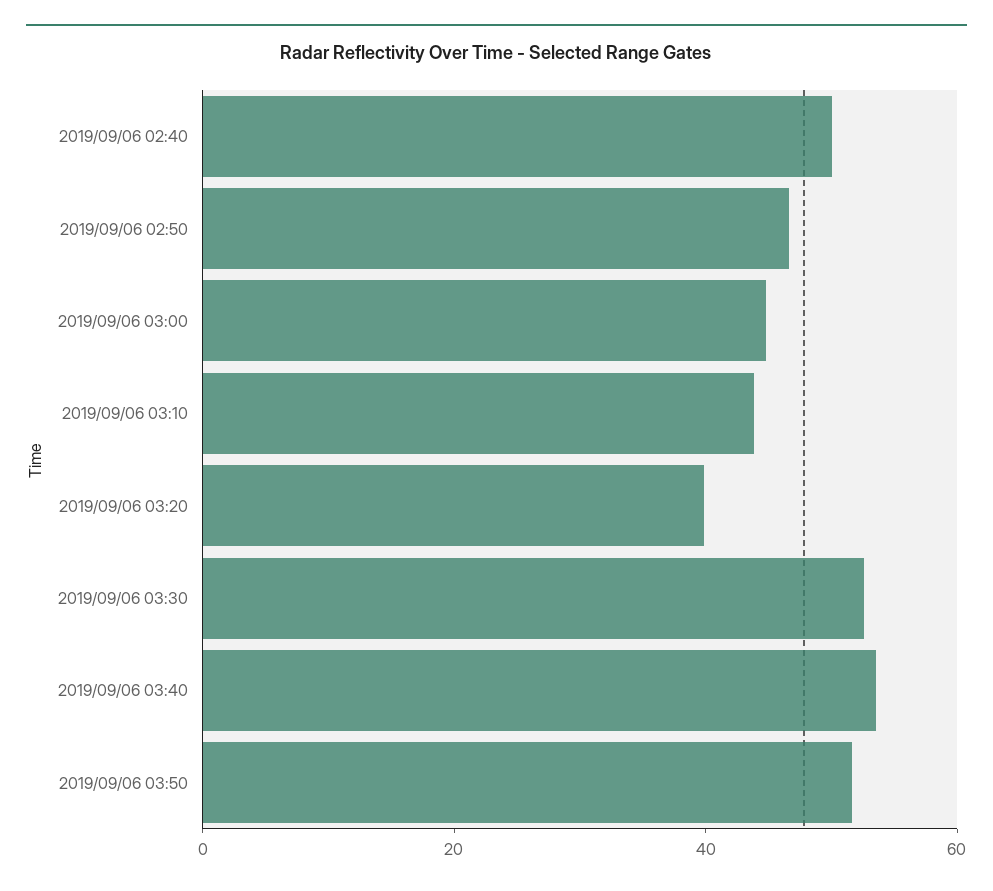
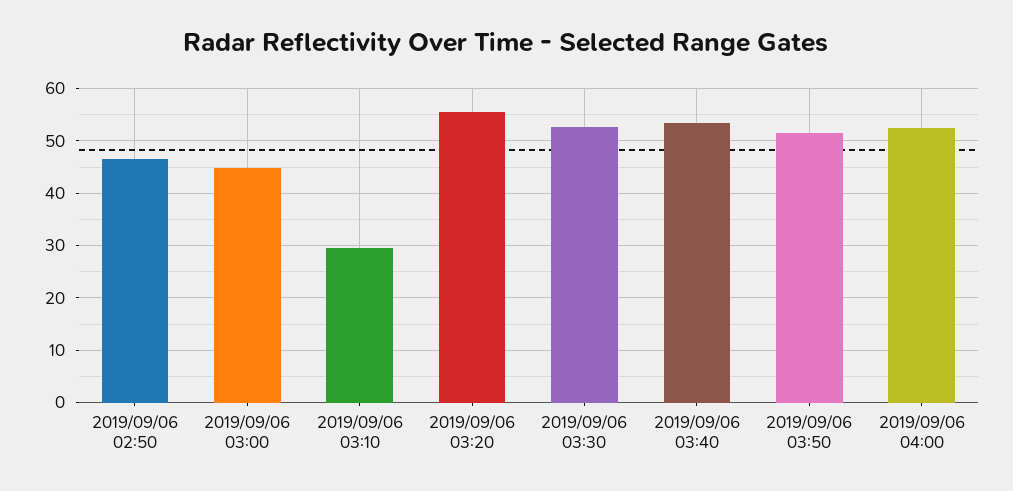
2019/09/06 02:40: 50 -> none
2019/09/06 03:10: 45 -> 30
2019/09/06 03:20: 40 -> 56
2019/09/06 04:00: none -> 52

